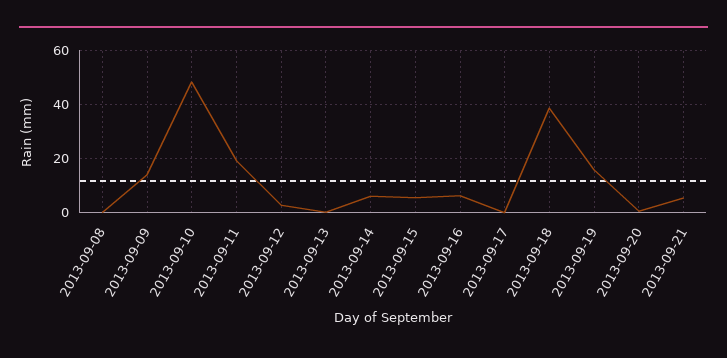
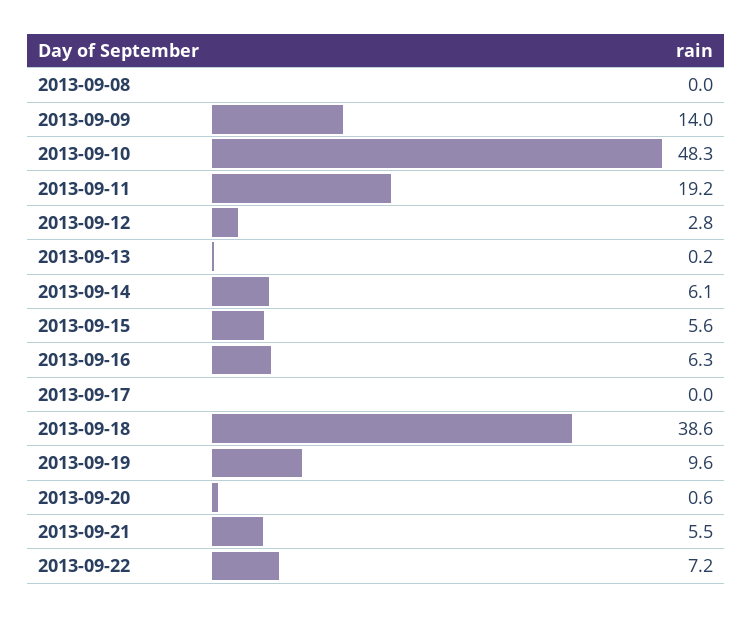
2013-09-19: 15 -> 9.6
2013-09-22: none -> 7.2

